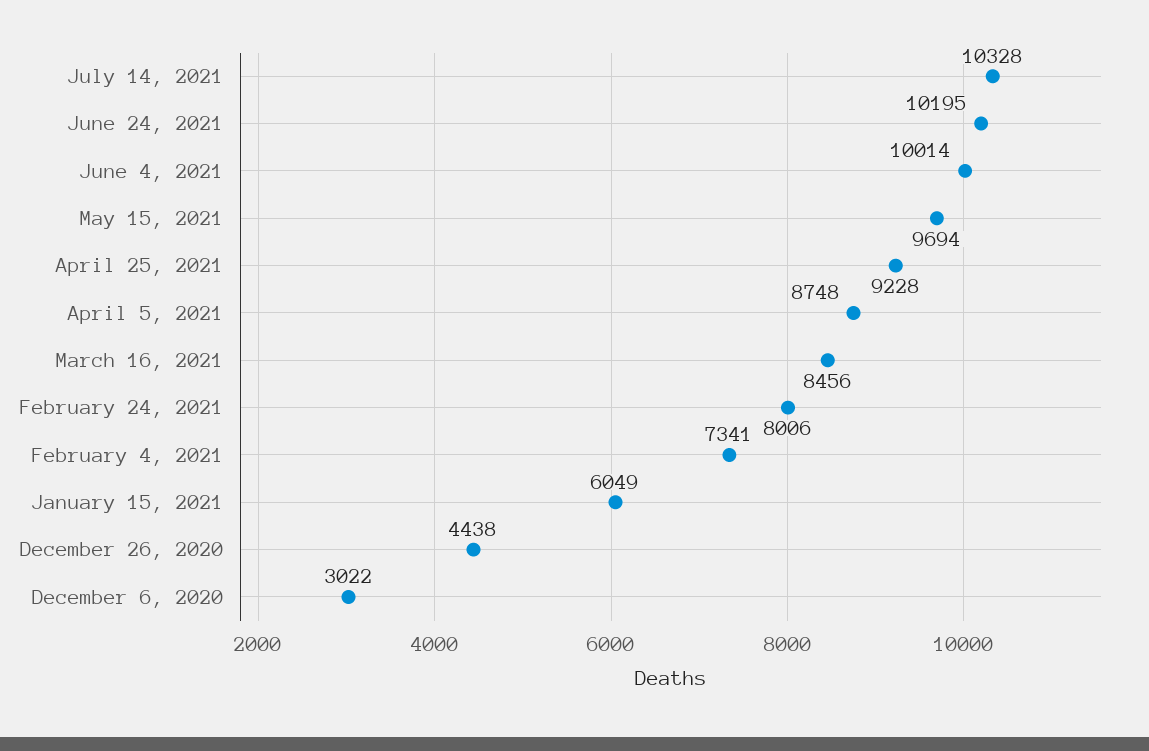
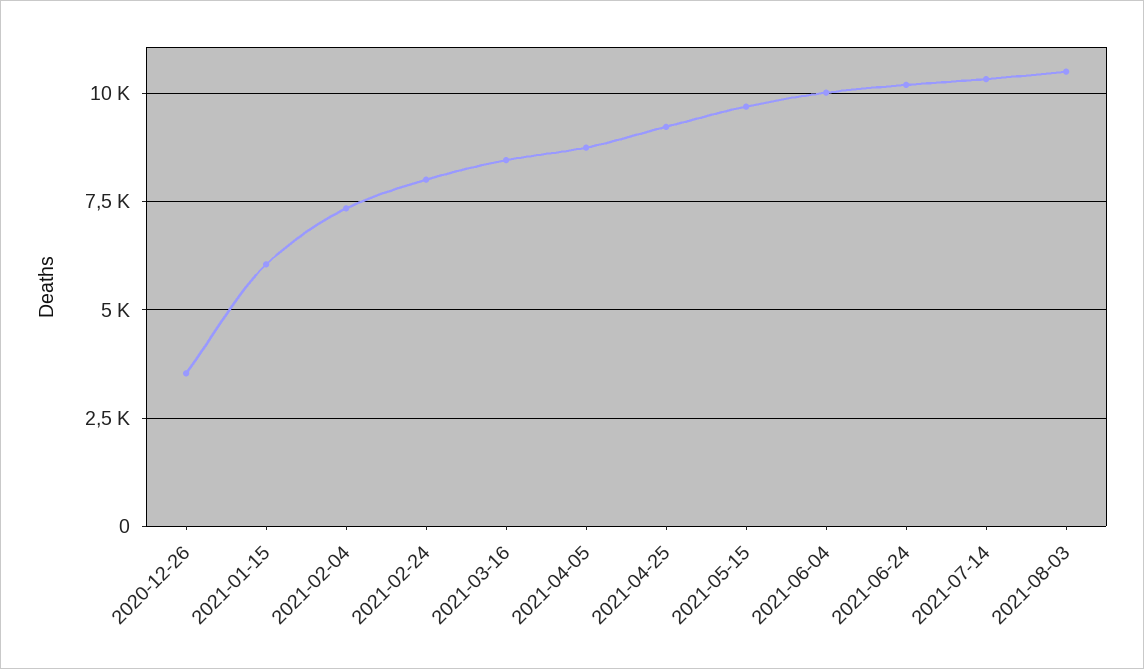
December 26, 2020: 4438 -> 3500
December 6, 2020: 3022 -> none
2021-08-03: none -> 10500

